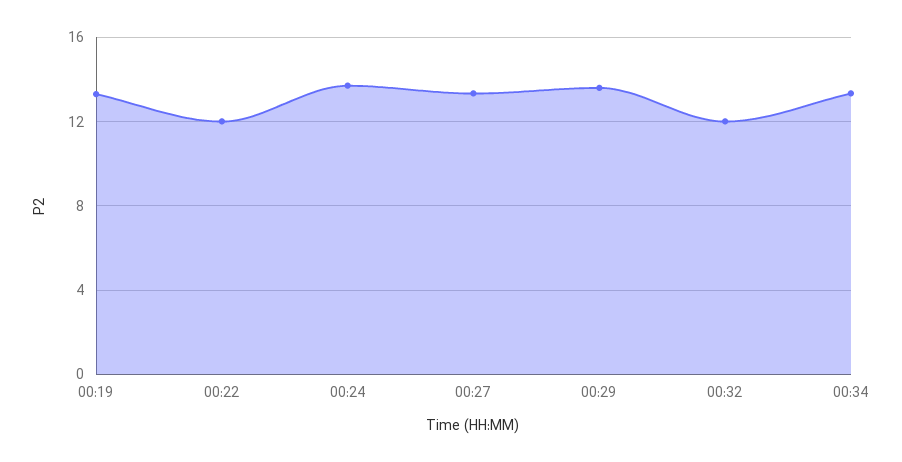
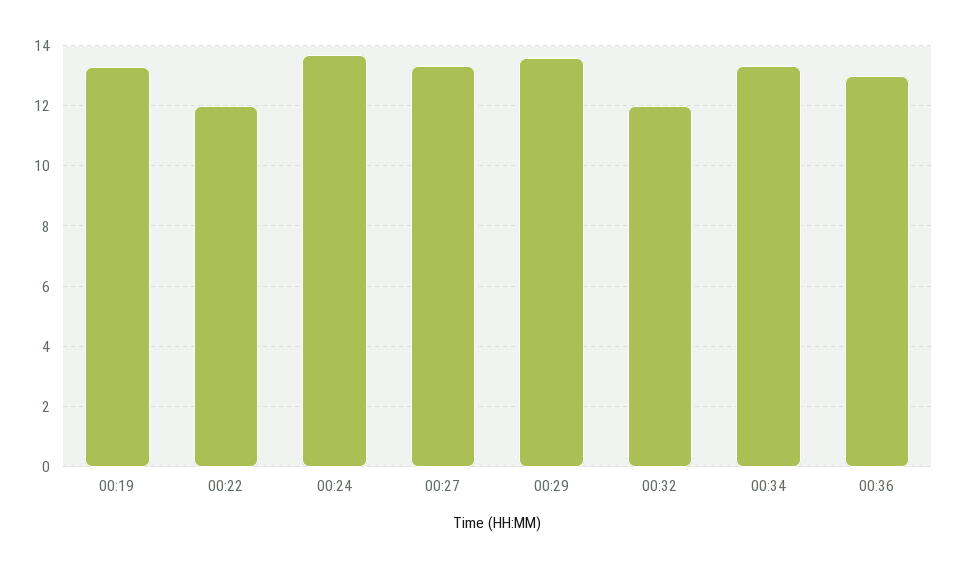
00:36: none -> 13

